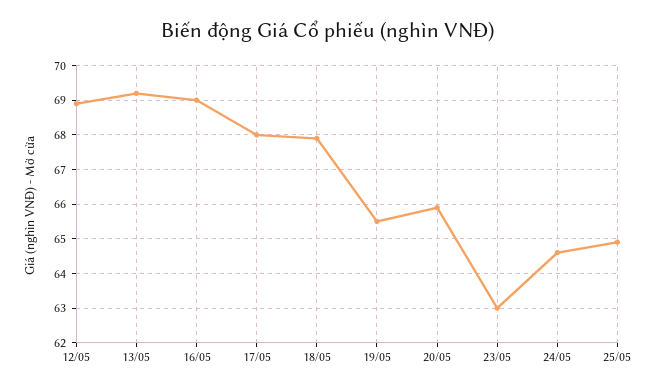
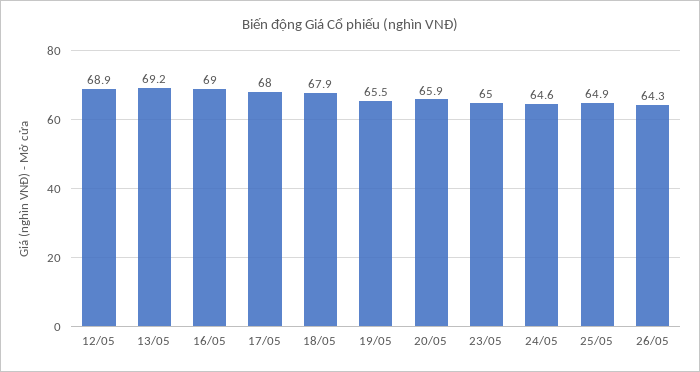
23/05: 63 -> 65
26/05: none -> 64.3

